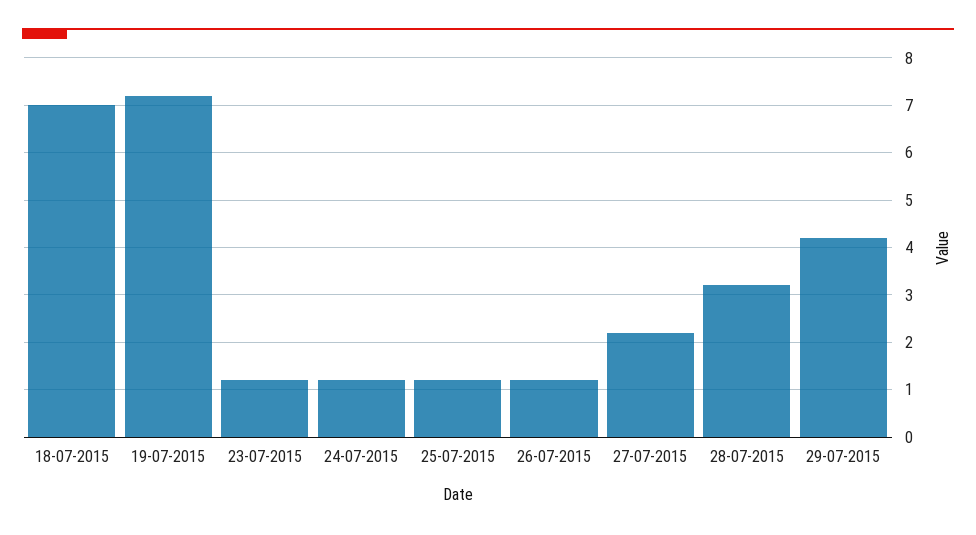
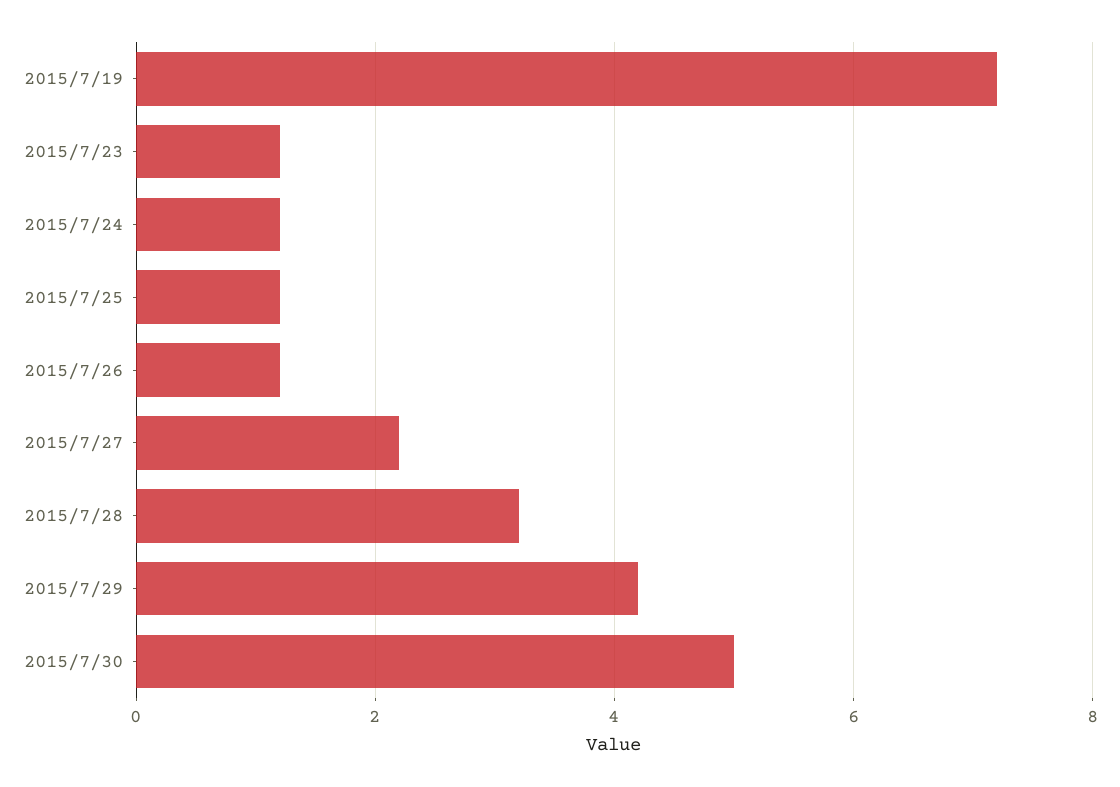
18-07-2015: 7 -> none
2015/7/30: none -> 5

